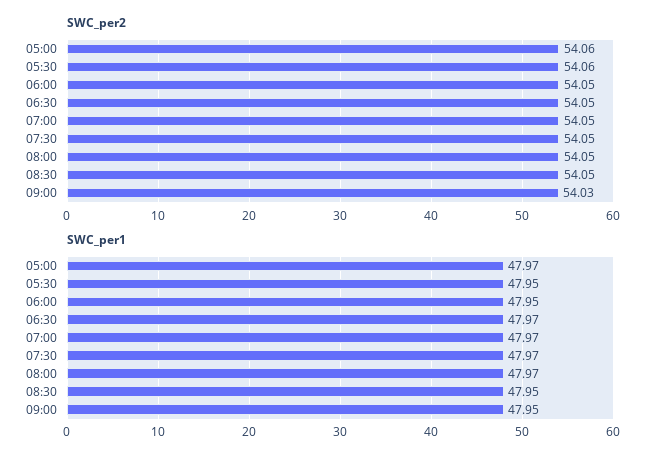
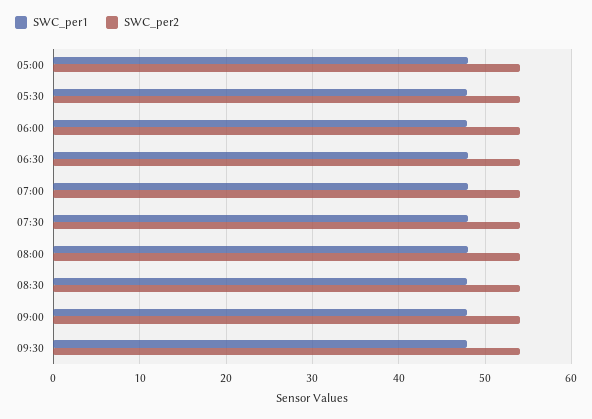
SWC_per1, 09:30: none -> 48
SWC_per2, 09:30: none -> 54

